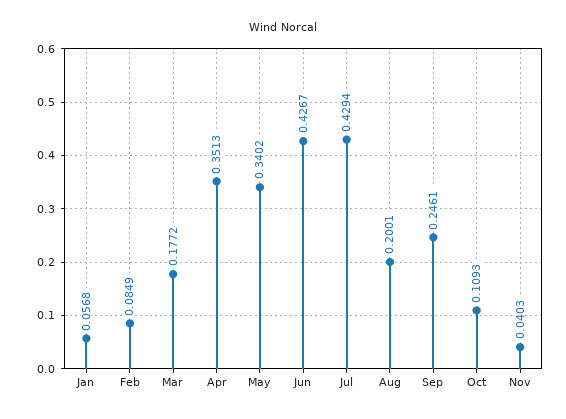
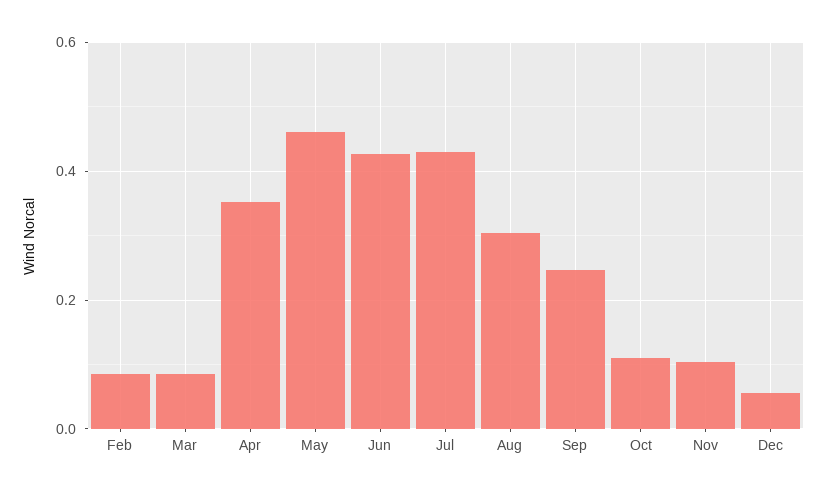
Jan: 0.0568 -> none
Mar: 0.1772 -> 0.08
May: 0.3402 -> 0.46
Aug: 0.2001 -> 0.3
Nov: 0.0403 -> 0.1
Dec: none -> 0.06

